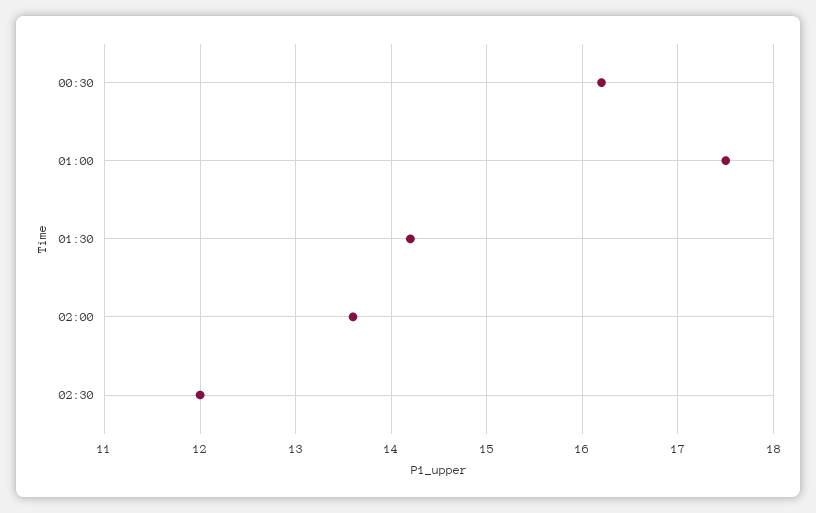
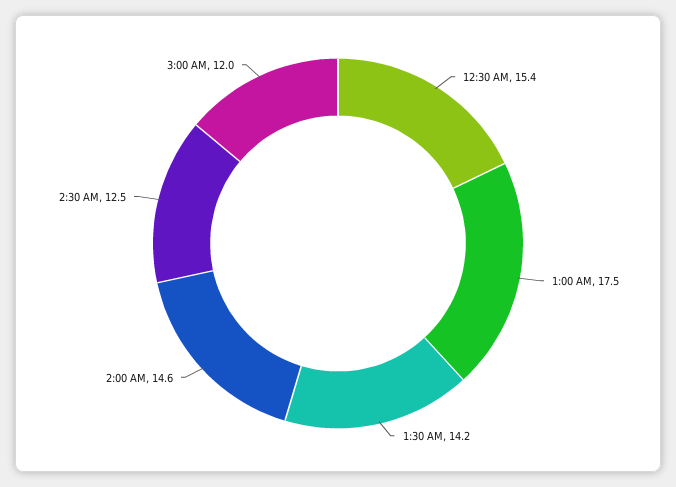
00:30: 16.2 -> 15.4
02:00: 13.6 -> 14.6
02:30: 12 -> 12.5
3:00 AM: none -> 12

